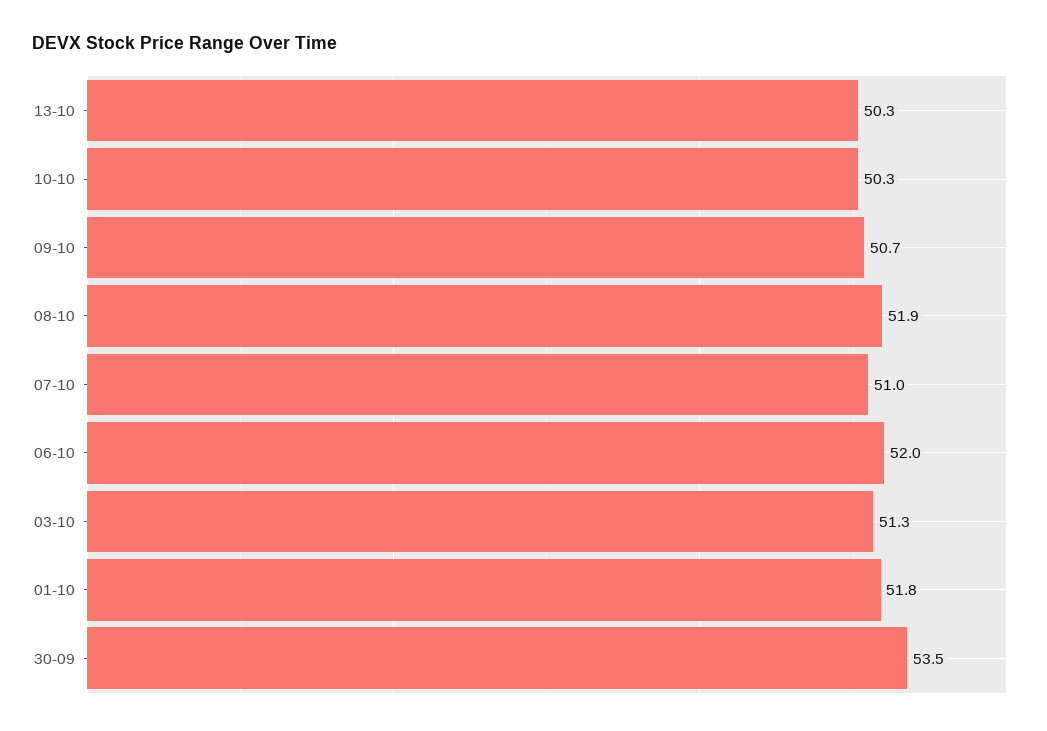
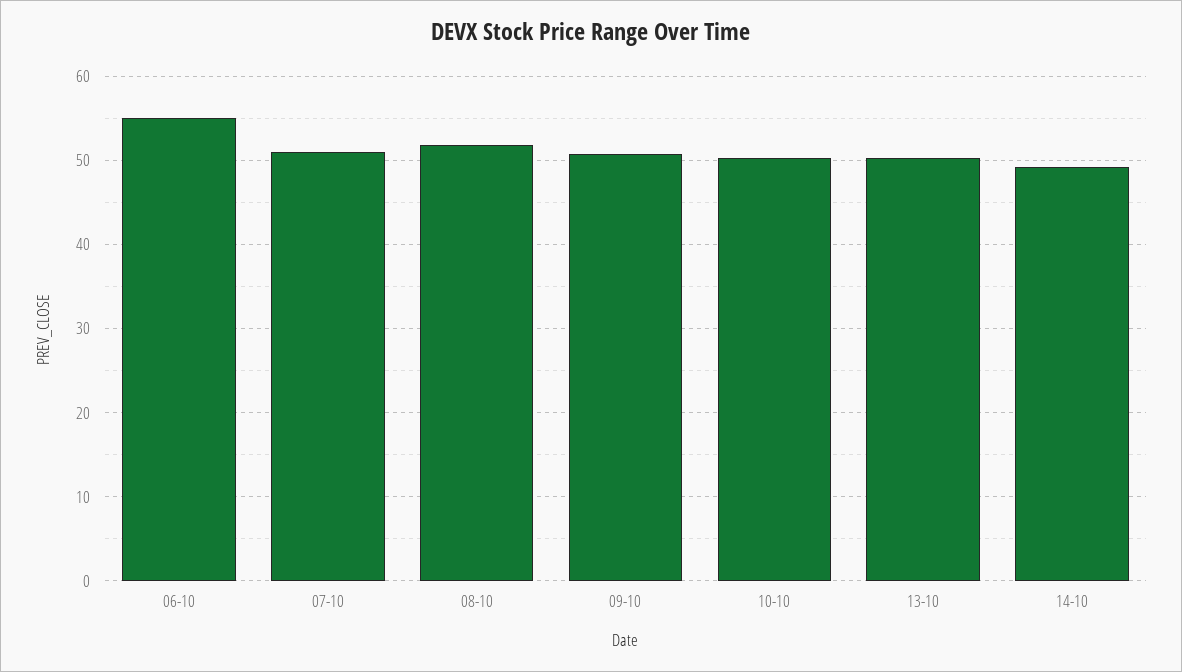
06-10: 52 -> 55
03-10: 51.3 -> none
01-10: 51.8 -> none
30-09: 53.5 -> none
14-10: none -> 49

